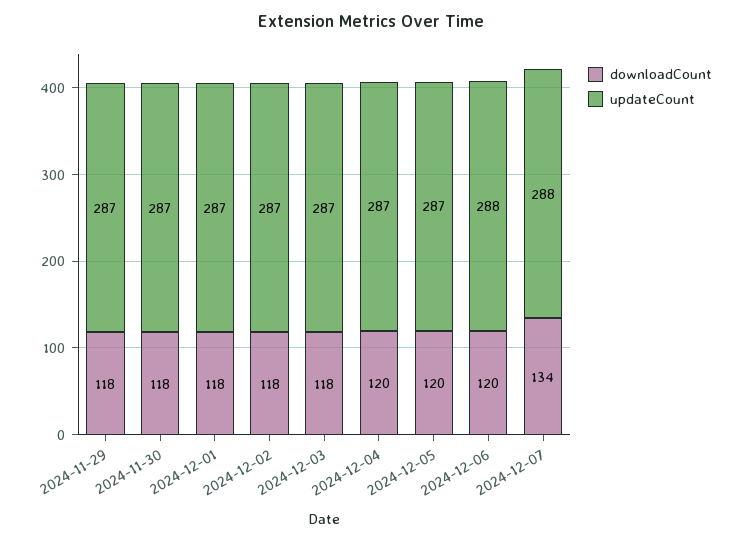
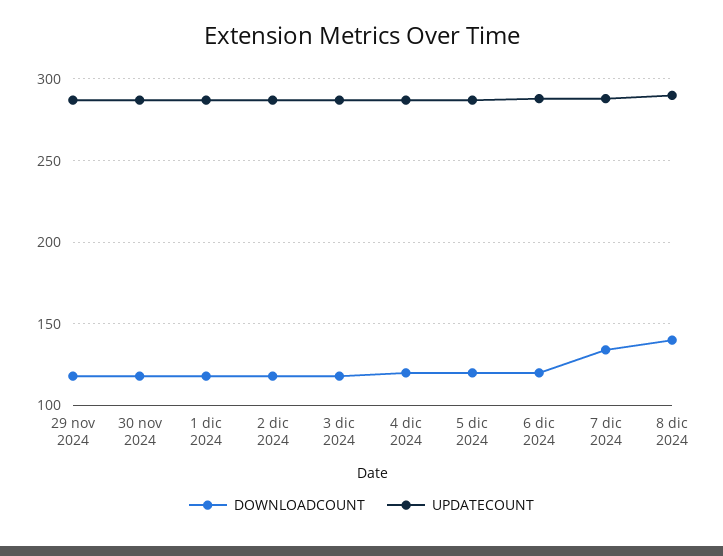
downloadCount, 8 dic 2024: none -> 140
updateCount, 8 dic 2024: none -> 290

